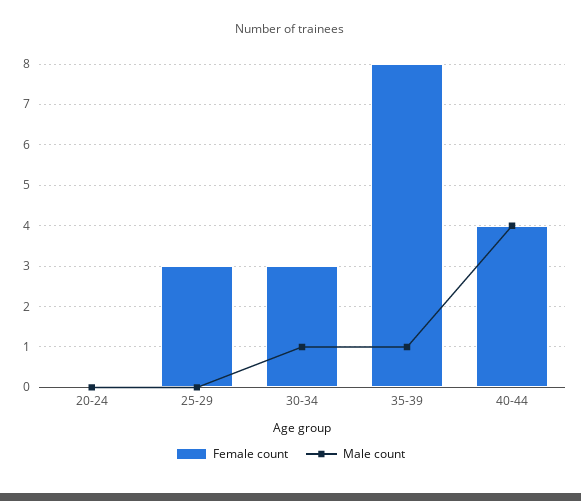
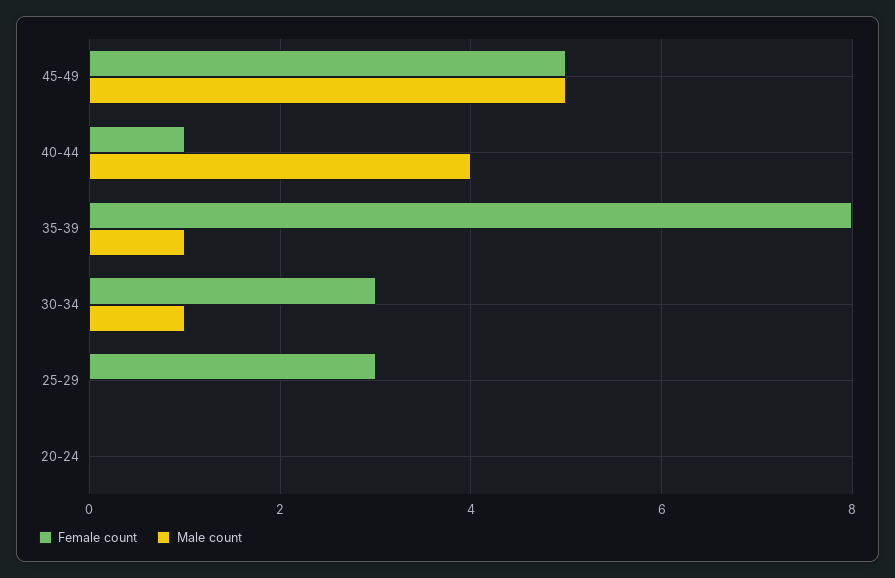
Female count, 40-44: 4 -> 1
Female count, 45-49: none -> 5
Male count, 45-49: none -> 5

